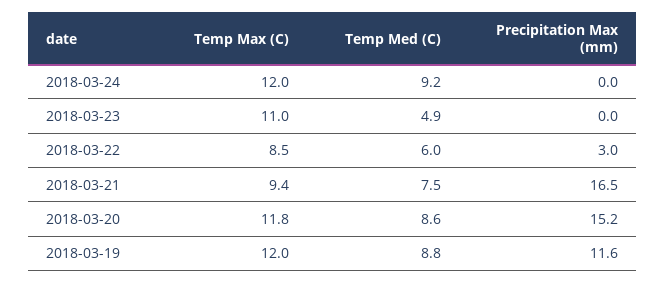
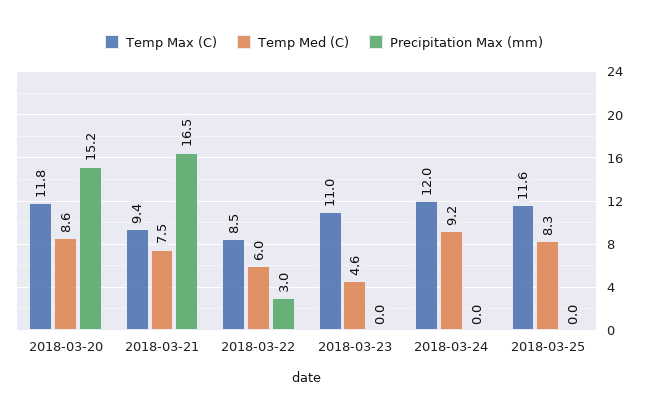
Temp Med (C), 2018-03-23: 4.9 -> 4.6
Temp Max (C), 2018-03-19: 12 -> none
Temp Med (C), 2018-03-19: 8.8 -> none
Precipitation Max (mm), 2018-03-19: 11.6 -> none
Temp Max (C), 2018-03-25: none -> 11.6
Temp Med (C), 2018-03-25: none -> 8.3
Precipitation Max (mm), 2018-03-25: none -> 0

